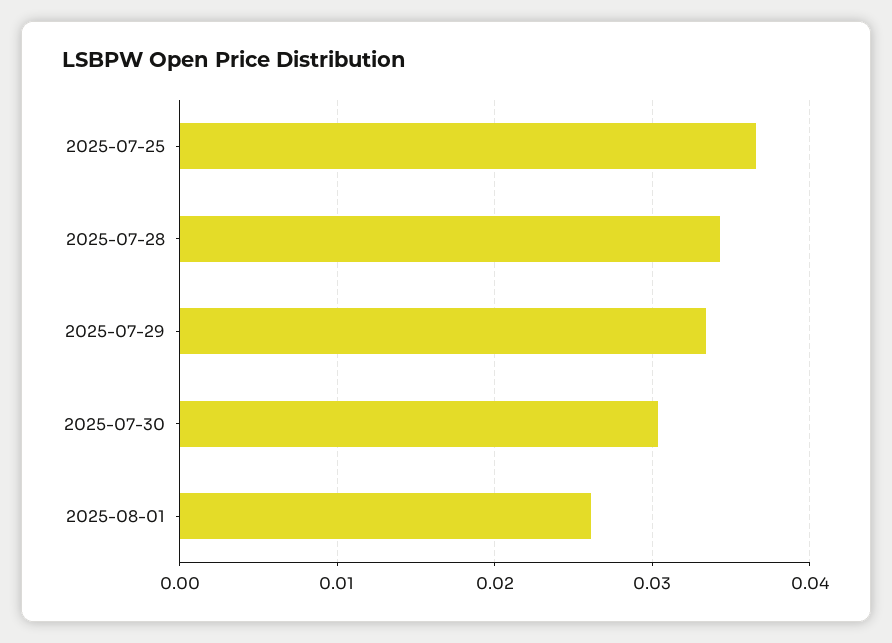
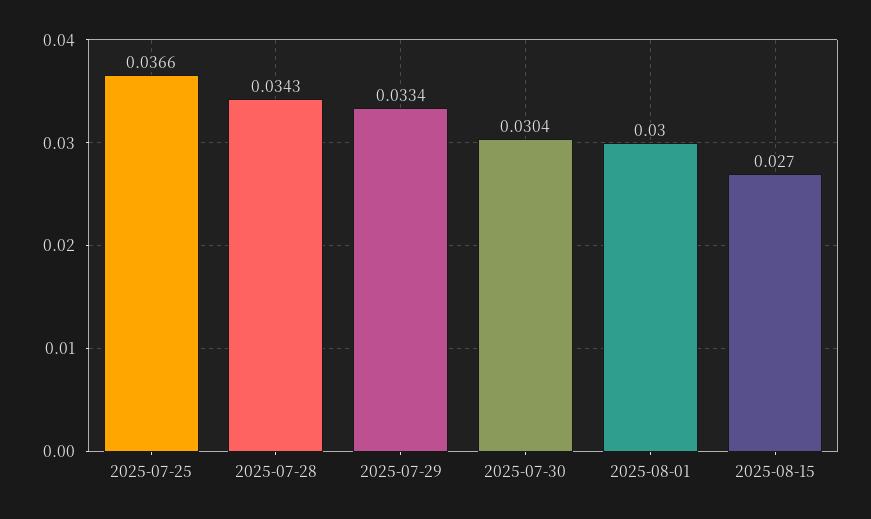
2025-08-01: 0.026 -> 0.03
2025-08-15: none -> 0.027

